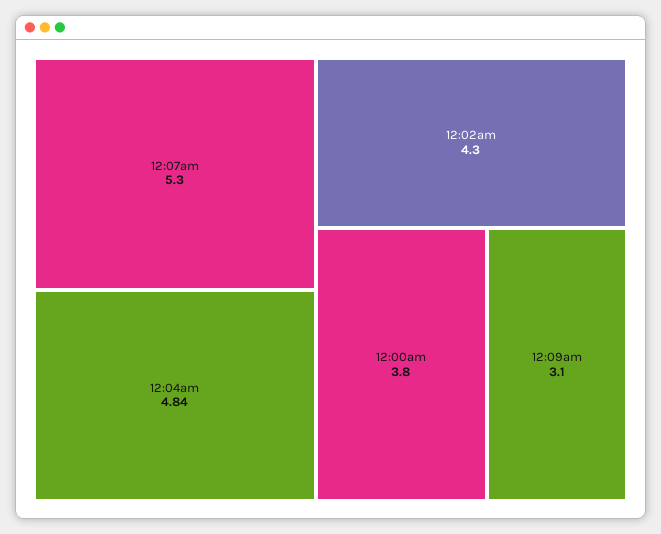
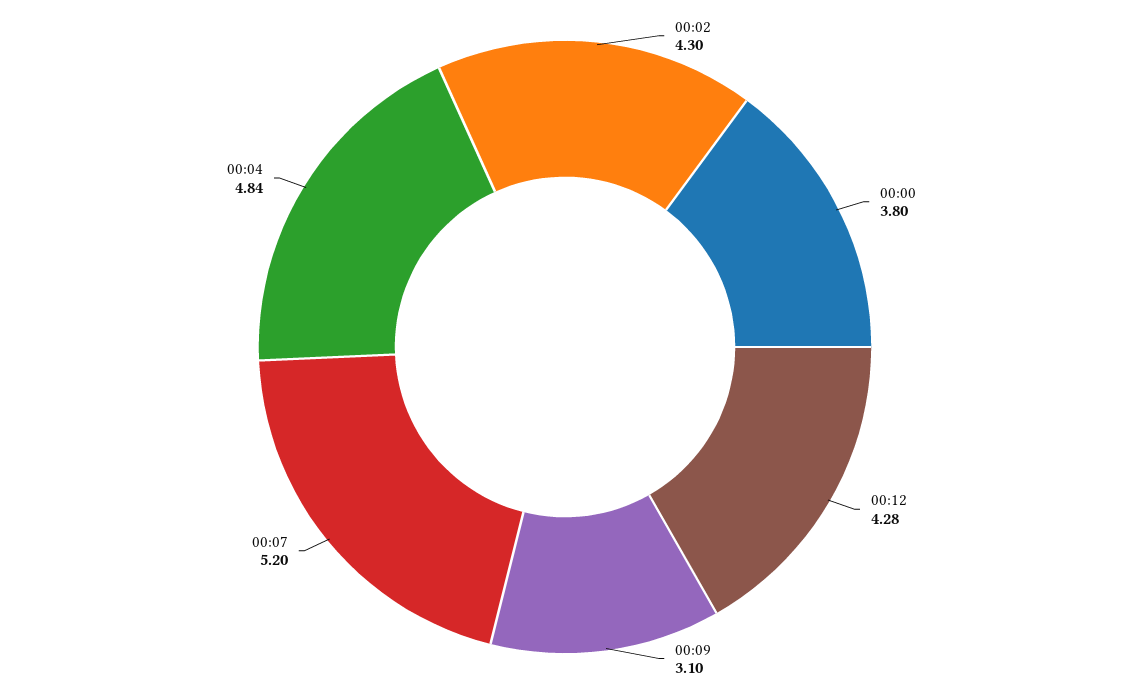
12:07am: 5.3 -> 5.2
00:12: none -> 4.28

